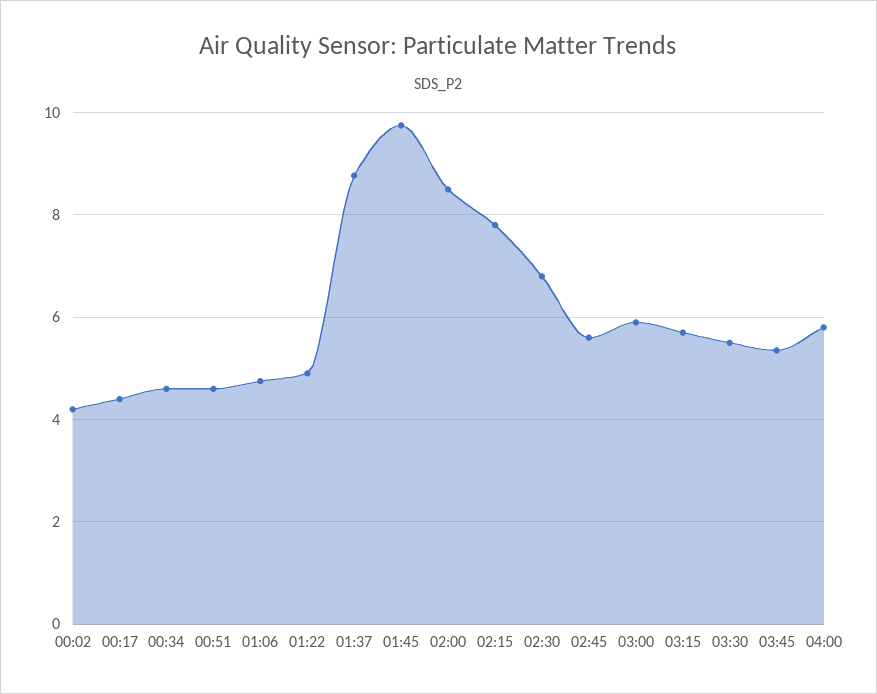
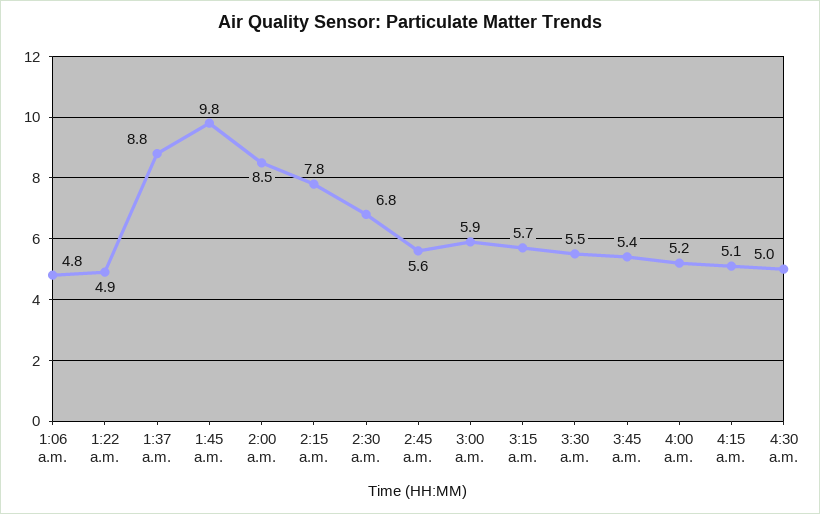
00:02: 4.2 -> none
00:17: 4.4 -> none
00:34: 4.6 -> none
00:51: 4.6 -> none
04:00: 5.8 -> 5.2
4:15 a.m.: none -> 5.1
4:30 a.m.: none -> 5

